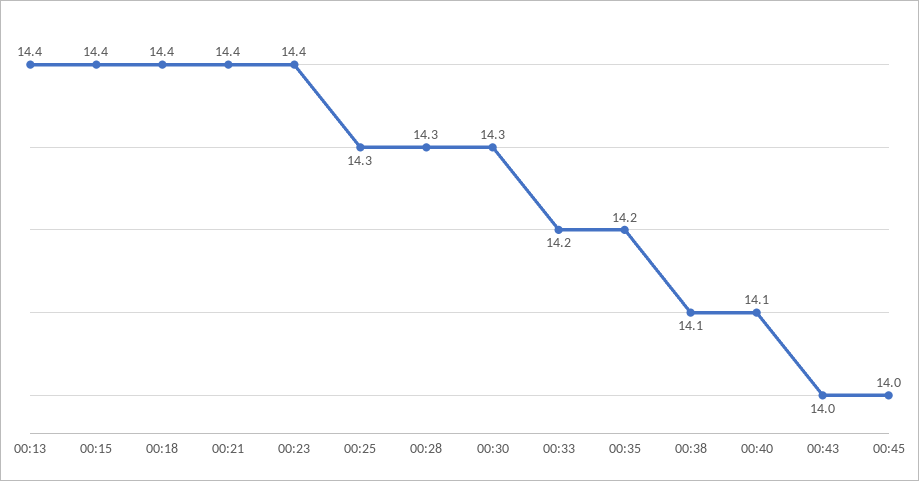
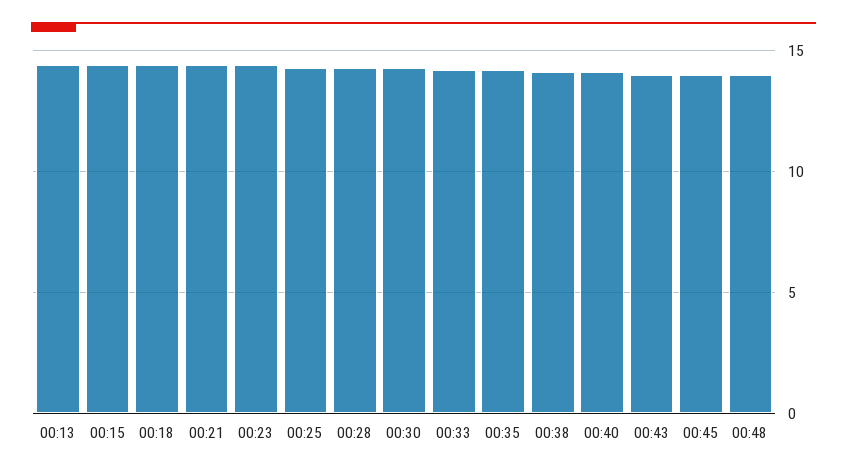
00:48: none -> 14

